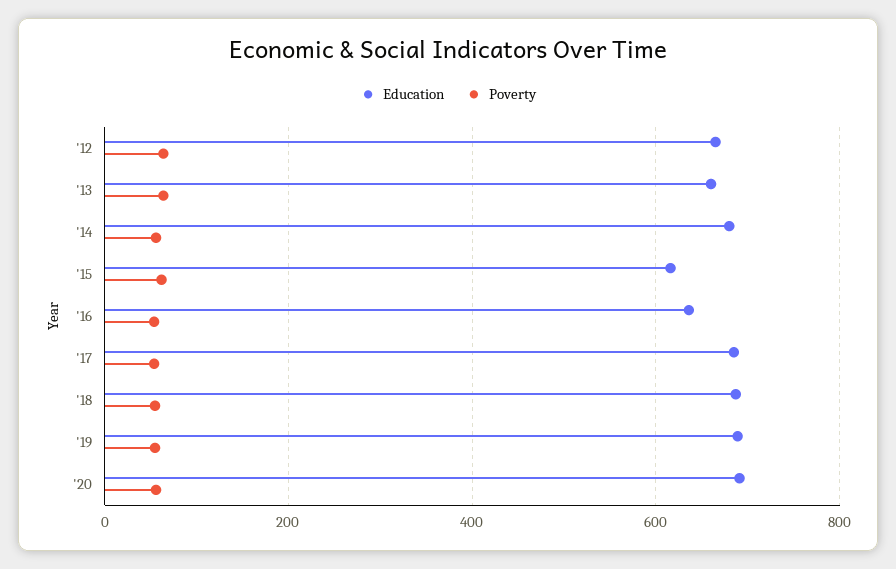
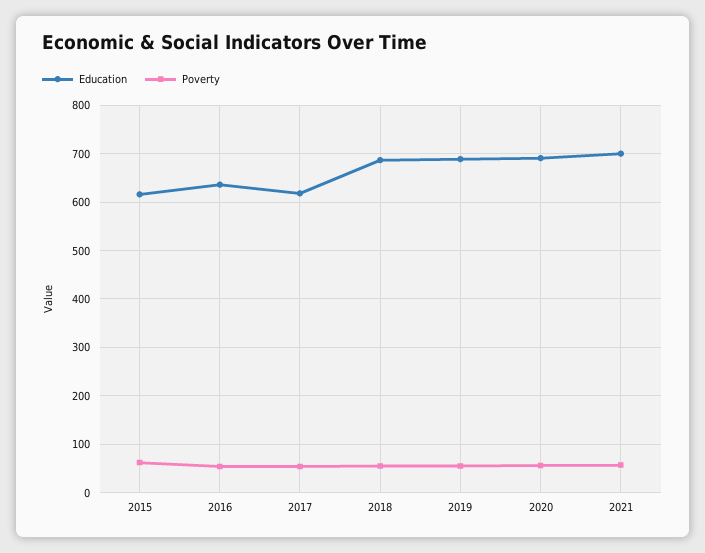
Education, '12: 660 -> none
Poverty, '12: 60 -> none
Education, '13: 660 -> none
Poverty, '13: 60 -> none
Education, '14: 680 -> none
Poverty, '14: 60 -> none
Education, '17: 680 -> 620
Education, 2021: none -> 700
Poverty, 2021: none -> 60

